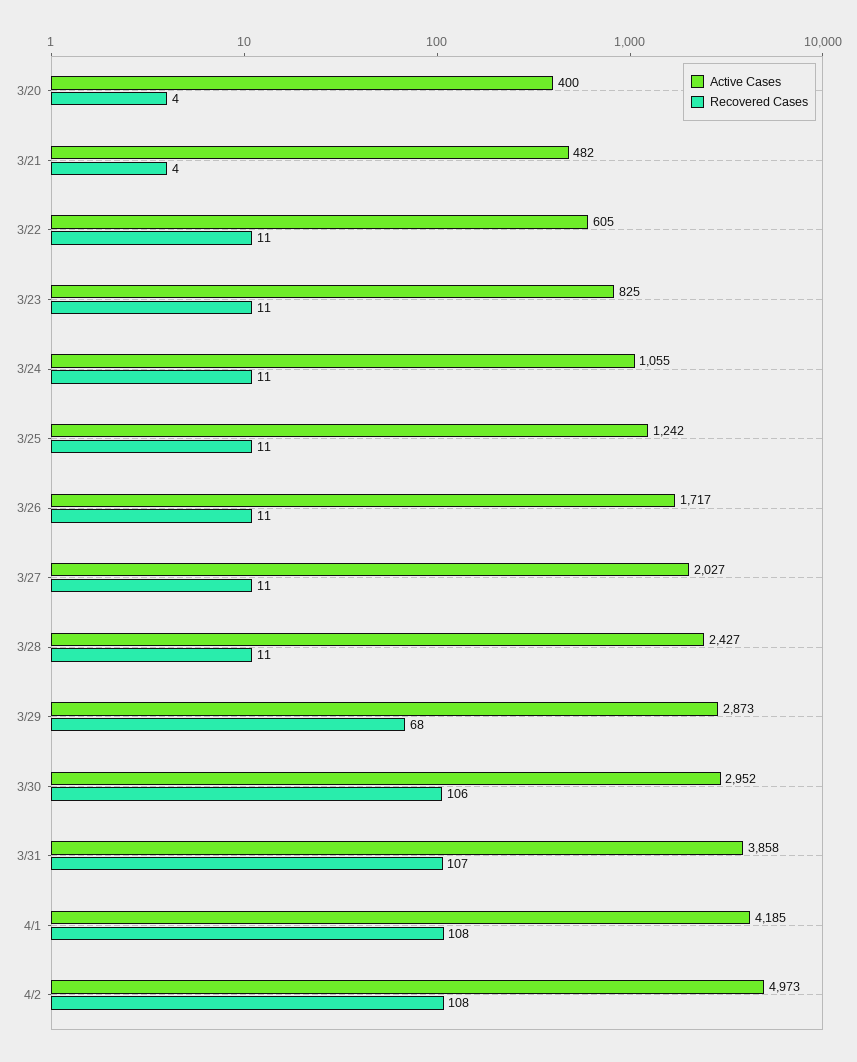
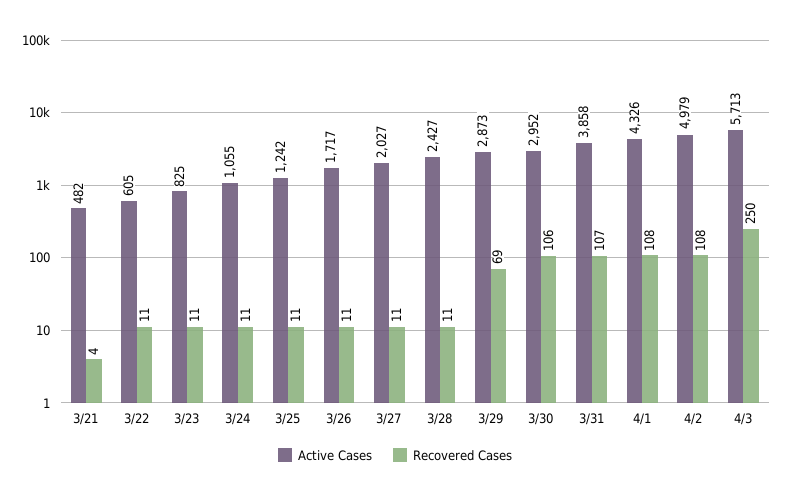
Active Cases, 3/20: 400 -> none
Recovered Cases, 3/20: 4 -> none
Recovered Cases, 3/29: 68 -> 69
Active Cases, 4/1: 4185 -> 4326
Active Cases, 4/2: 4973 -> 4979
Active Cases, 4/3: none -> 5713
Recovered Cases, 4/3: none -> 250

